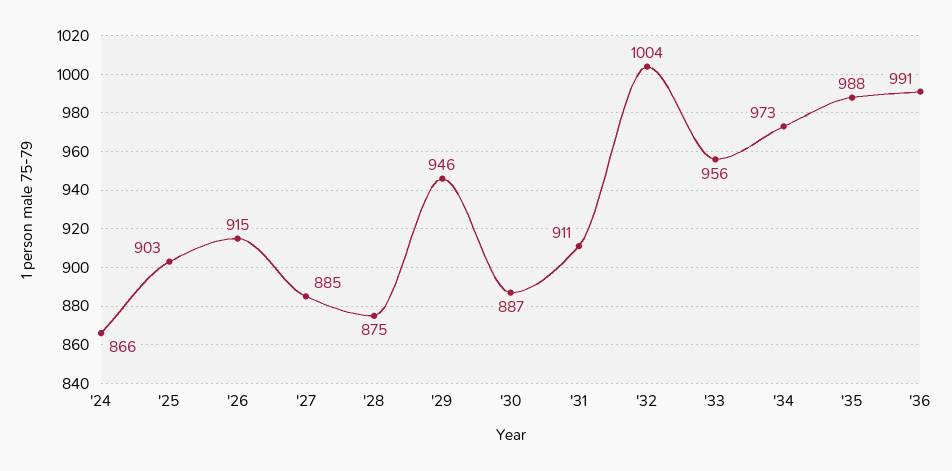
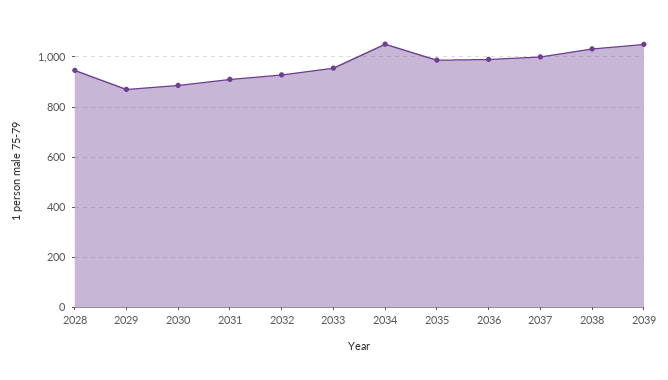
'24: 866 -> none
'25: 903 -> none
'26: 915 -> none
'27: 885 -> none
'28: 875 -> 950
'29: 946 -> 875
'32: 1004 -> 925
'34: 973 -> 1050
2037: none -> 1000
2038: none -> 1025
2039: none -> 1050

